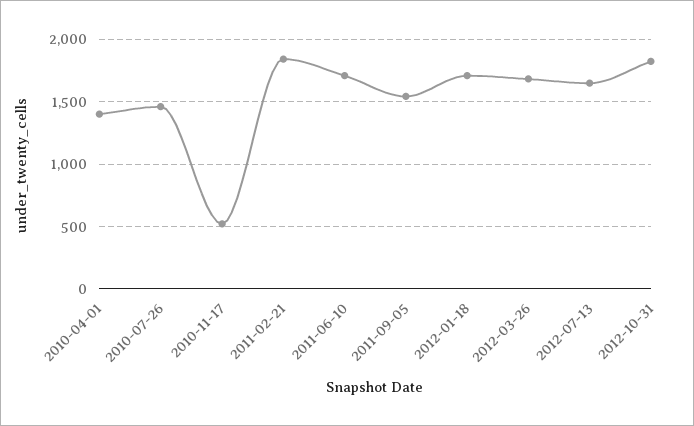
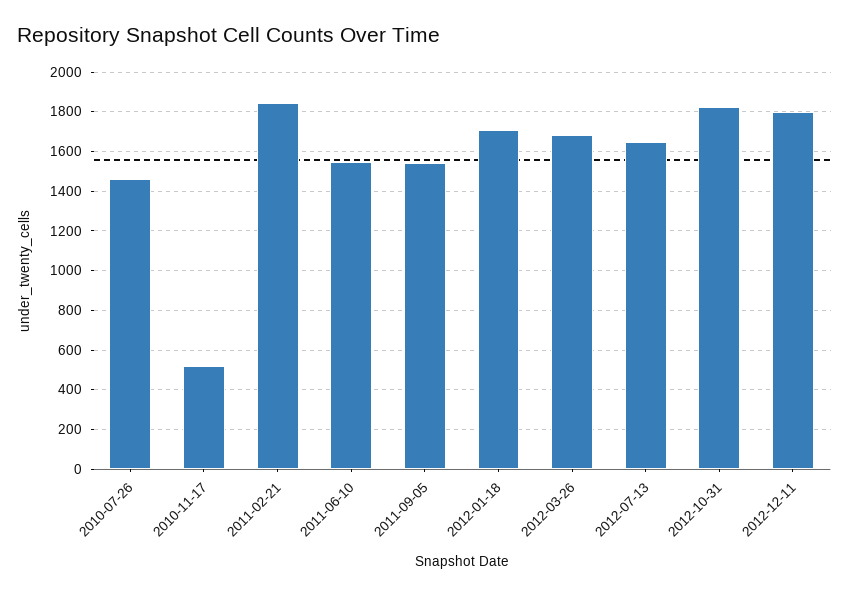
2010-04-01: 1400 -> none
2011-06-10: 1700 -> 1550
2012-12-11: none -> 1800

